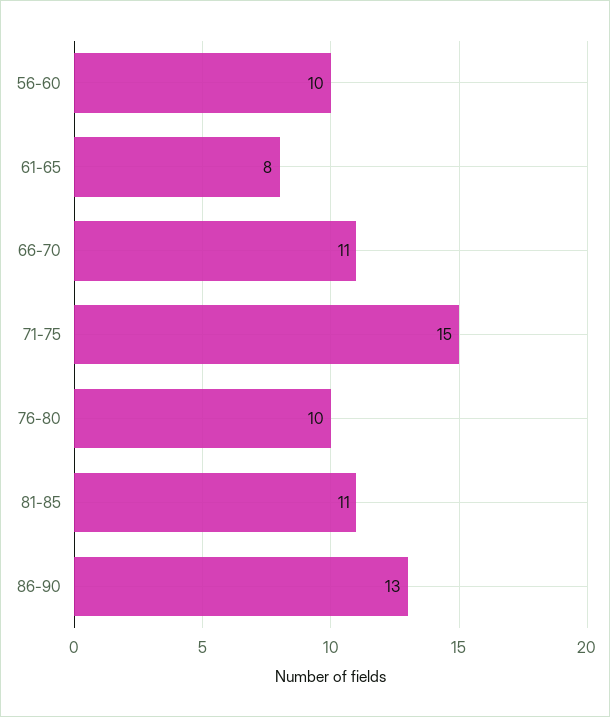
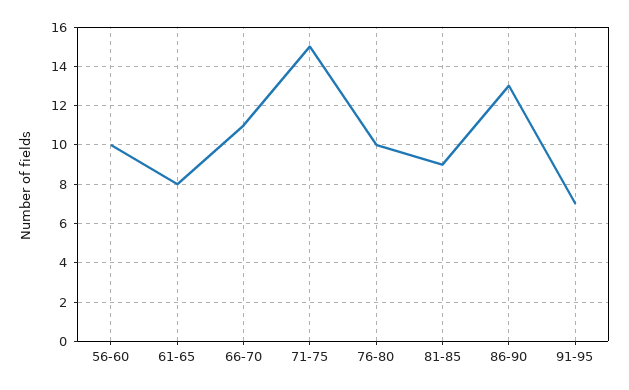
81-85: 11 -> 9
91-95: none -> 7

